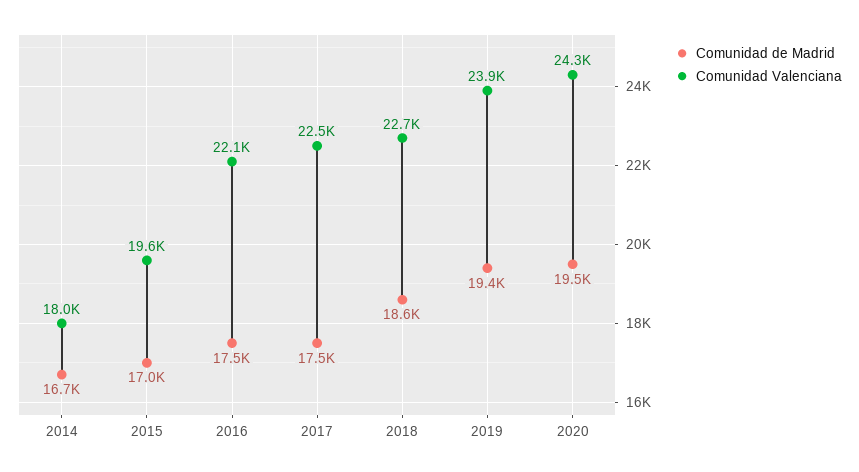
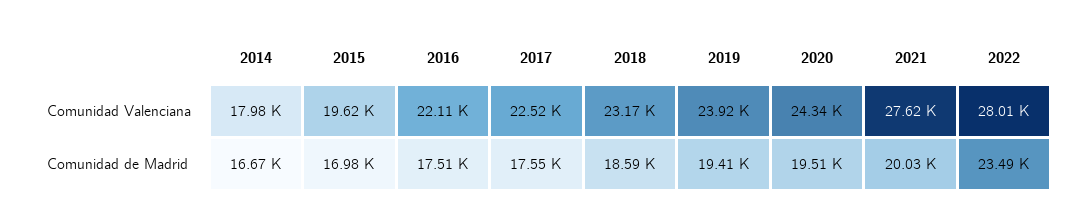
Comunidad Valenciana, 2018: 22700 -> 23170
Comunidad Valenciana, 2021: none -> 27620
Comunidad Valenciana, 2022: none -> 28010
Comunidad de Madrid, 2021: none -> 20030
Comunidad de Madrid, 2022: none -> 23490

